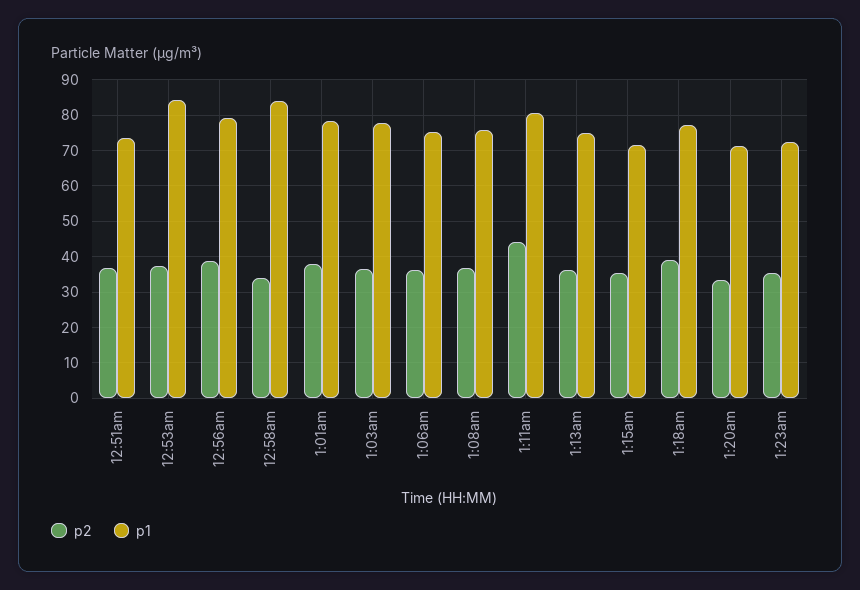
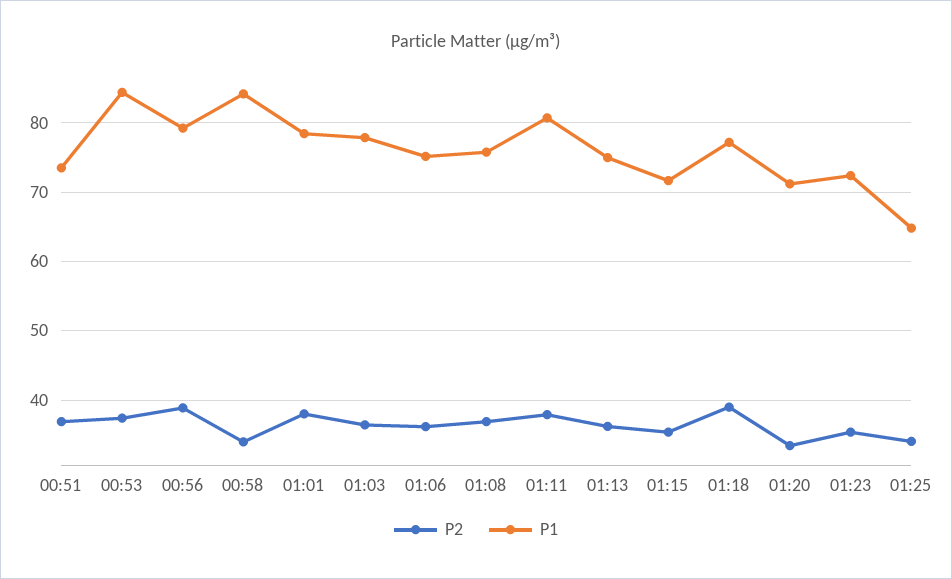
p2, 1:11am: 44 -> 38
p2, 01:25: none -> 34
p1, 01:25: none -> 65

